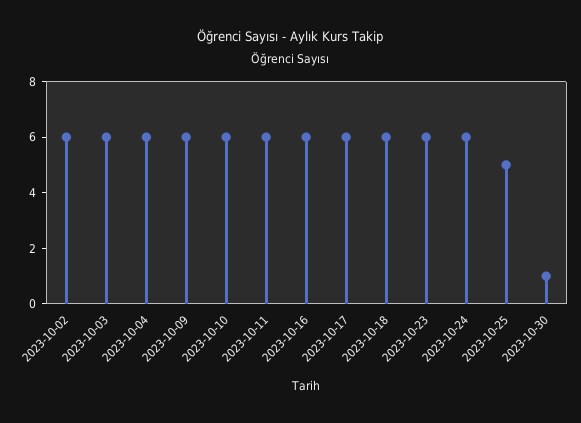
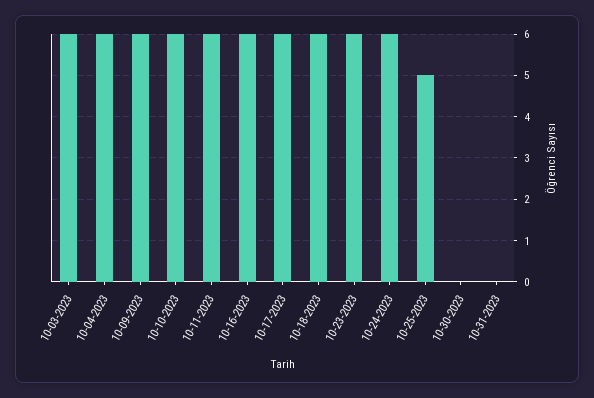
2023-10-02: 6 -> none
2023-10-30: 1 -> 0
10-31-2023: none -> 0

